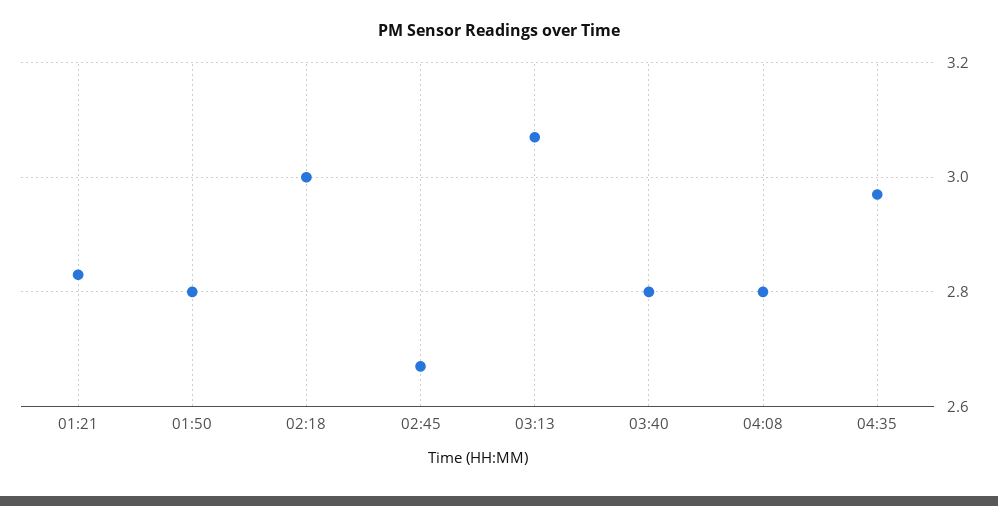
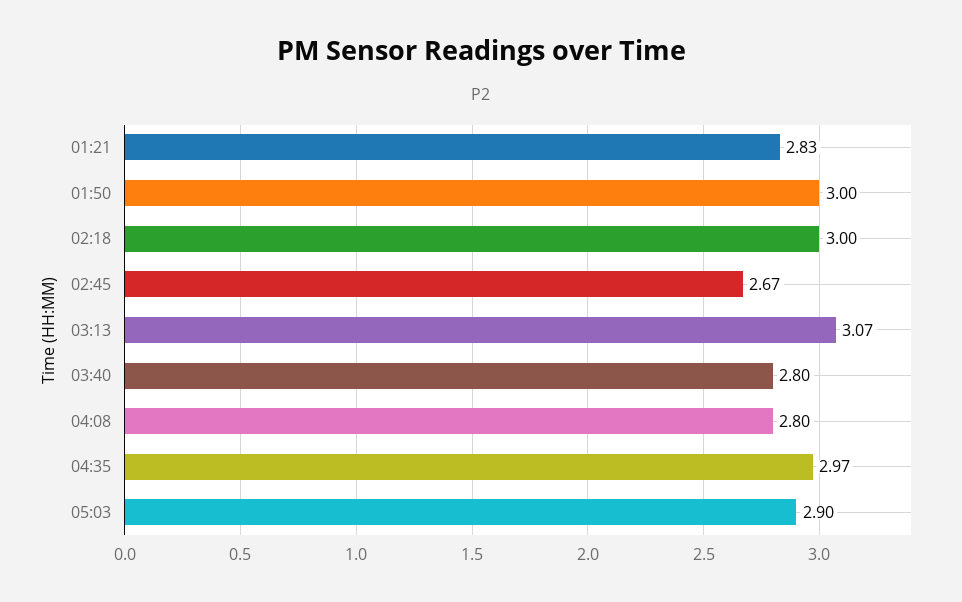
01:50: 2.8 -> 3
05:03: none -> 2.9

